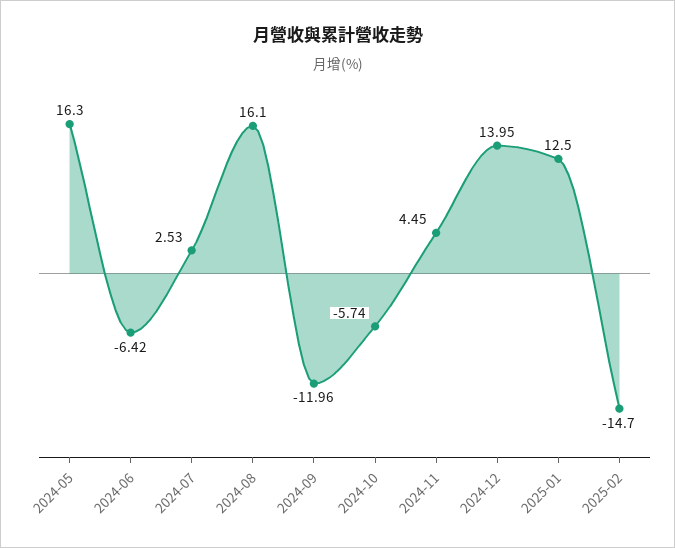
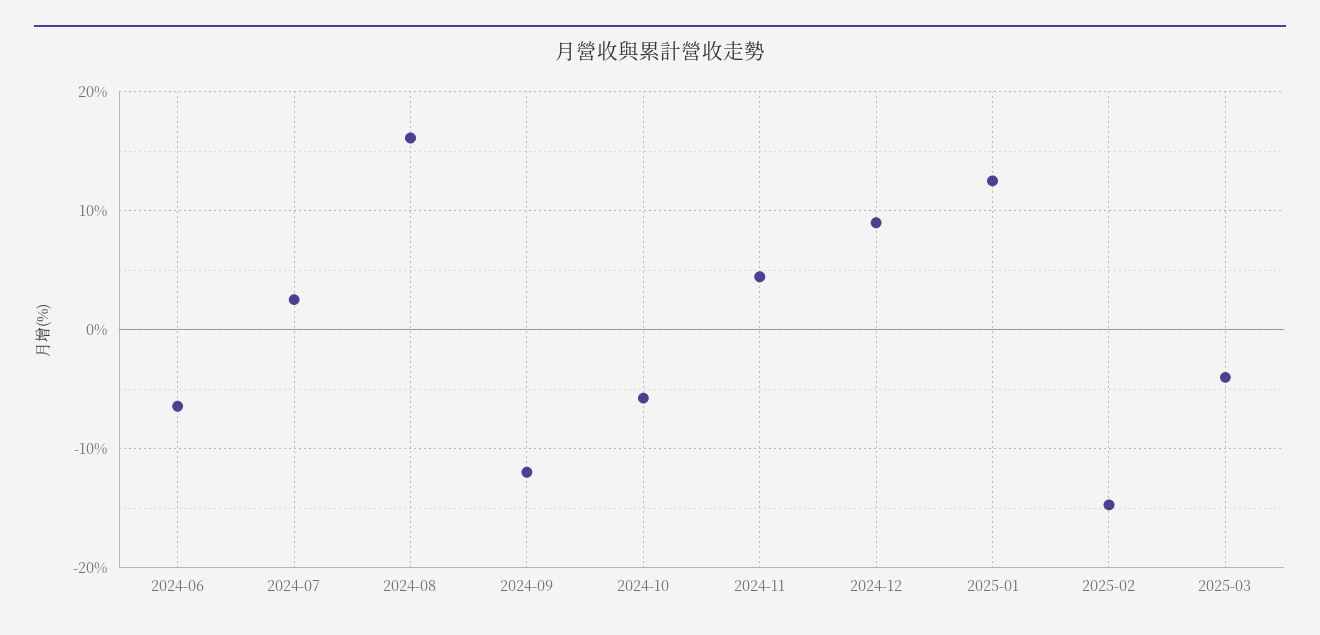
2024-05: 16.3 -> none
2024-12: 13.95 -> 9
2025-03: none -> -4

